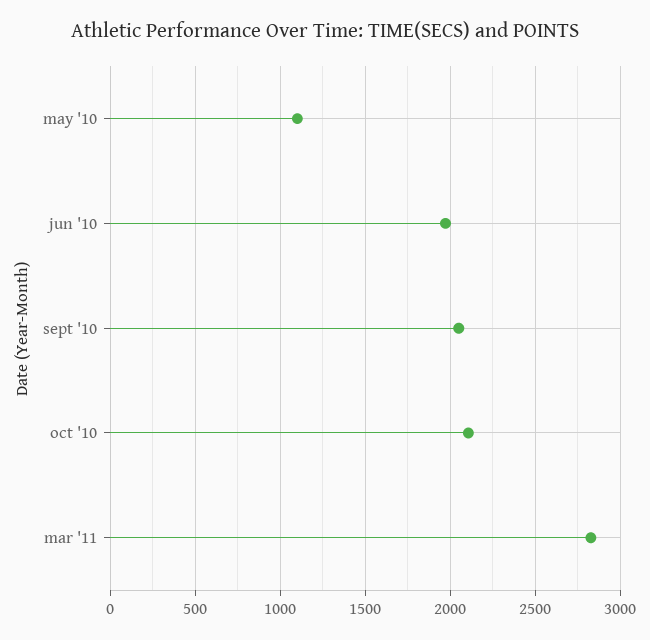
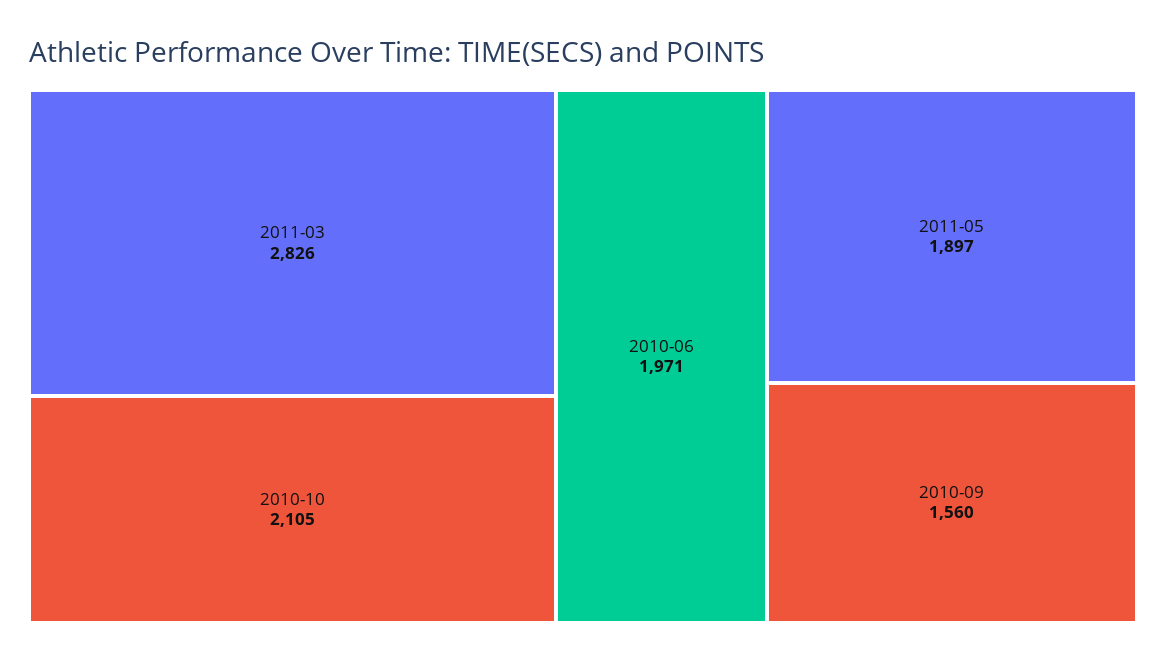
may '10: 1100 -> none
sept '10: 2050 -> 1560
2011-05: none -> 1897

